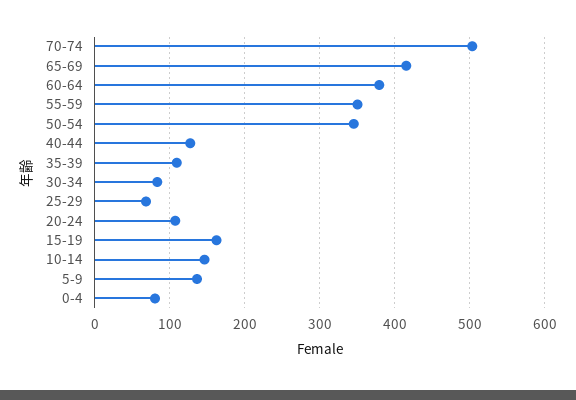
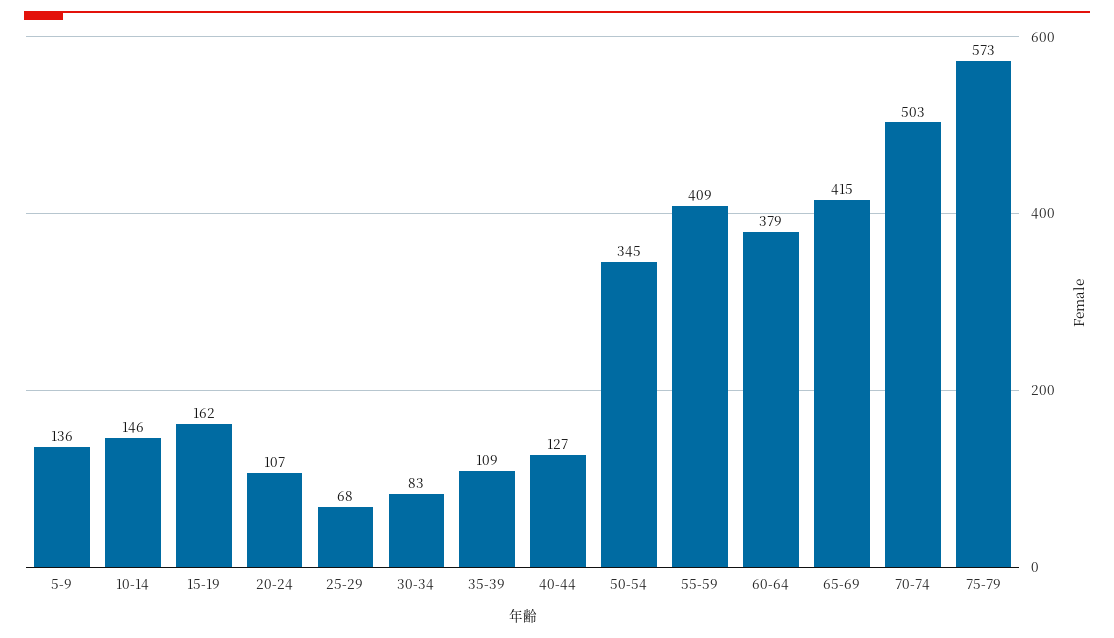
55-59: 350 -> 409
0-4: 80 -> none
75-79: none -> 573

